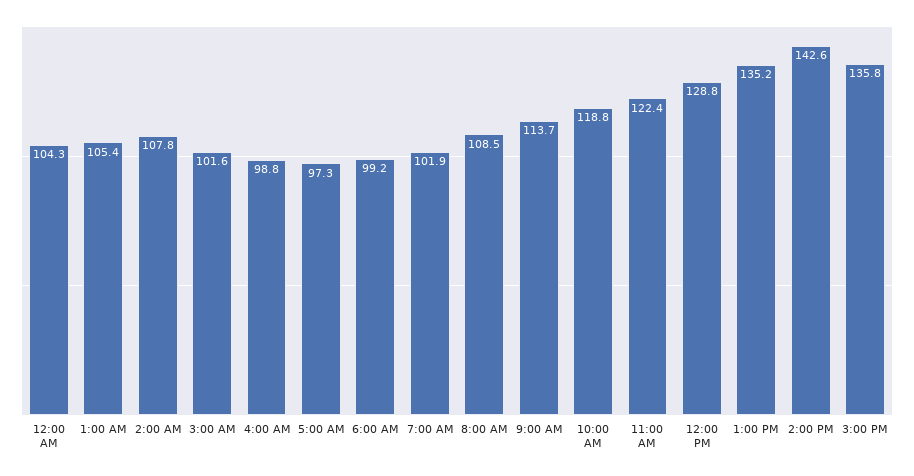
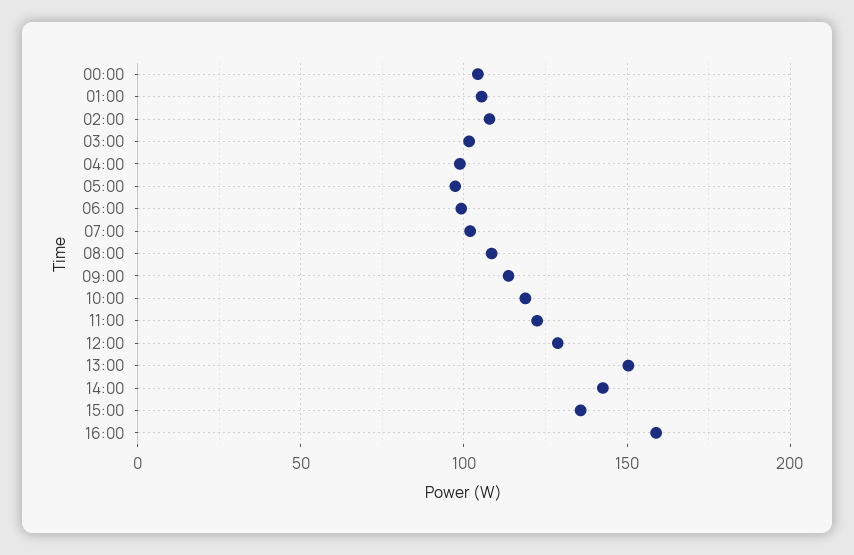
1:00 PM: 135.2 -> 150
16:00: none -> 160

